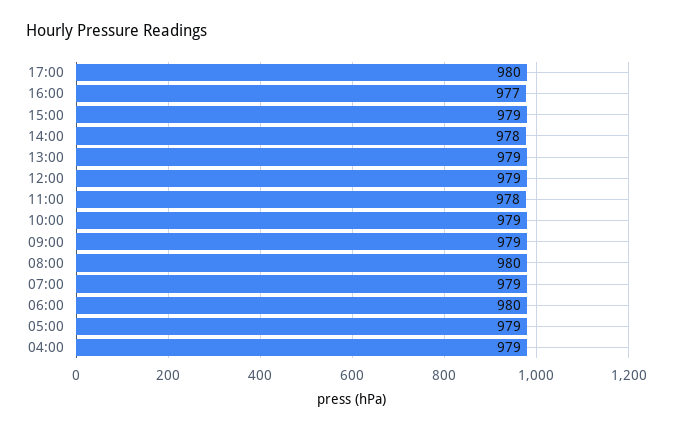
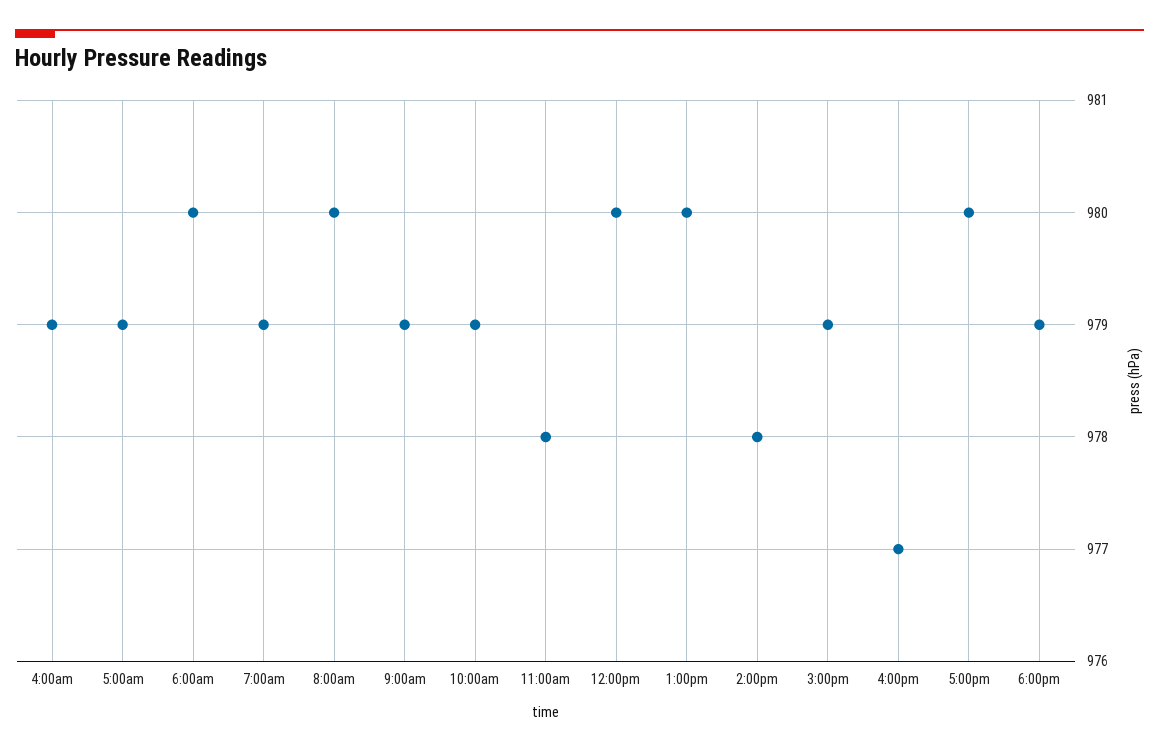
13:00: 979 -> 980
12:00: 979 -> 980
6:00pm: none -> 979

